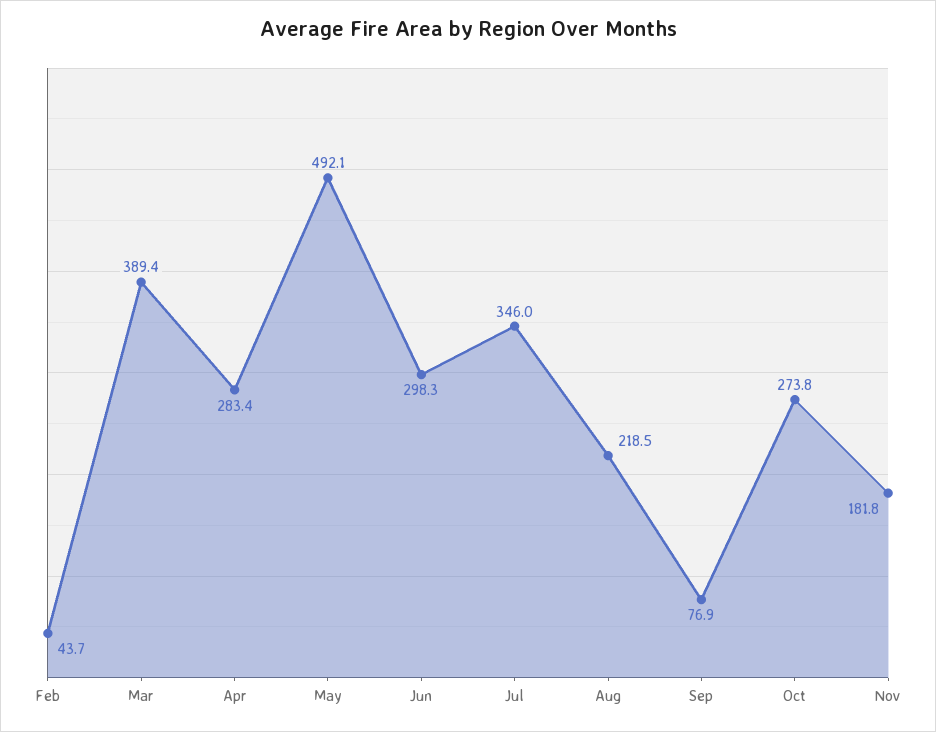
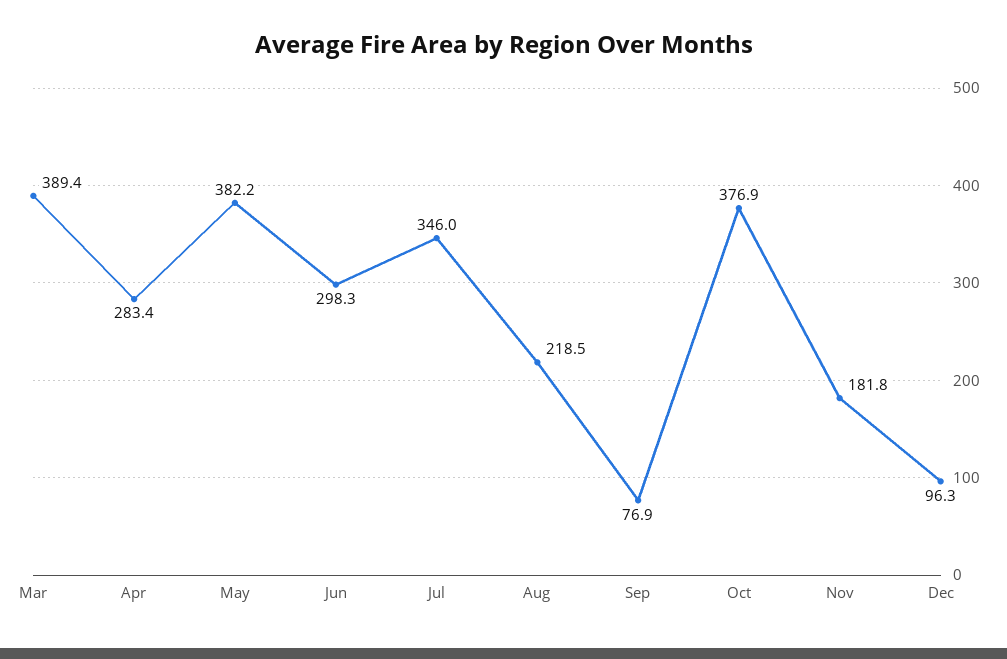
Feb: 43.7 -> none
May: 492.1 -> 382.2
Oct: 273.8 -> 376.9
Dec: none -> 96.3

